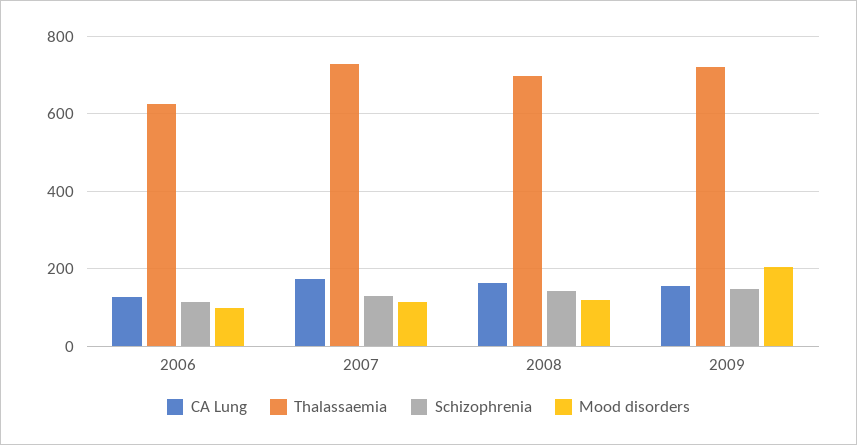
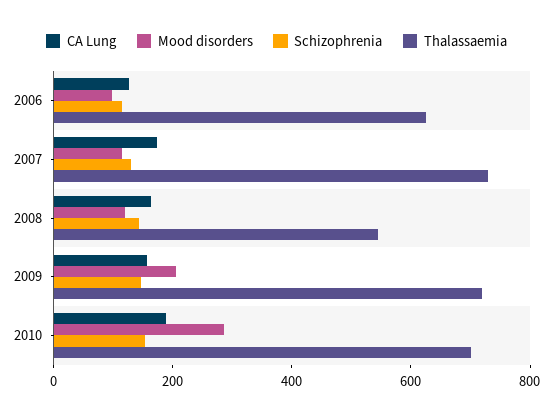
Thalassaemia, 2008: 700 -> 550
CA Lung, 2010: none -> 200
Mood disorders, 2010: none -> 300
Schizophrenia, 2010: none -> 150
Thalassaemia, 2010: none -> 700

